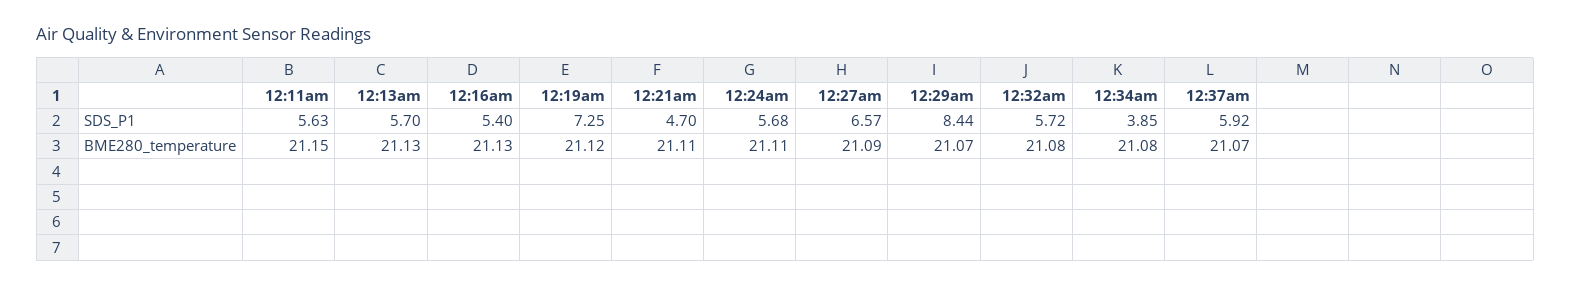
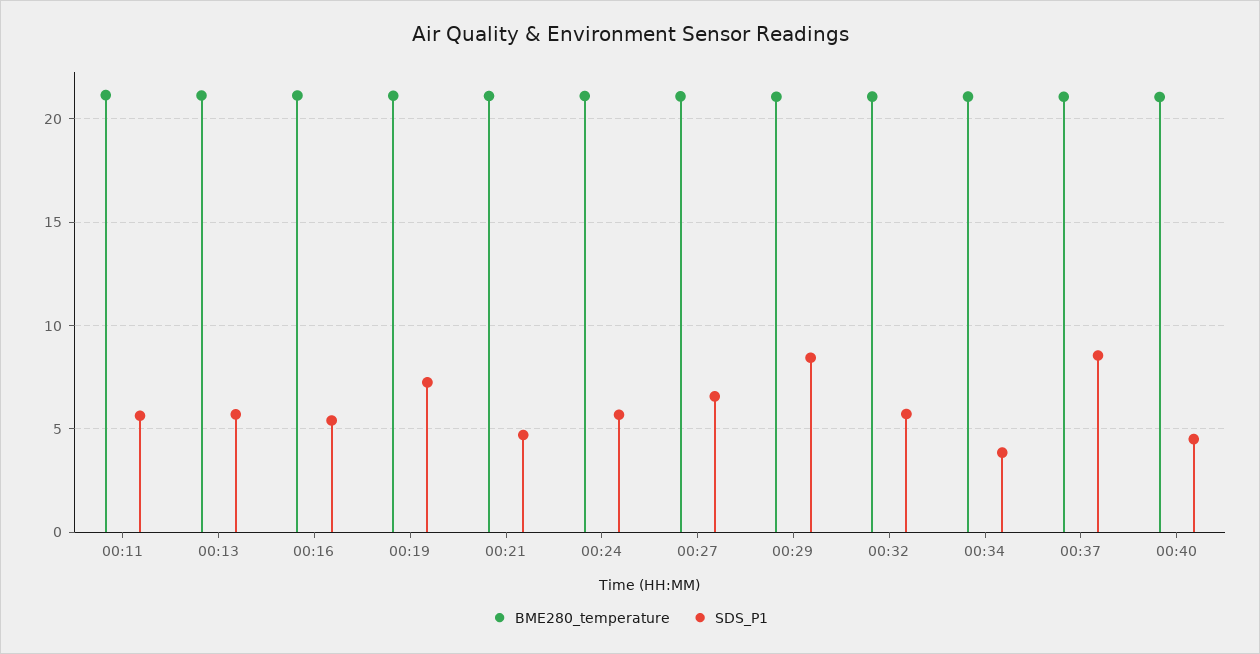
SDS_P1, 12:37am: 5.92 -> 8.5
BME280_temperature, 00:40: none -> 21
SDS_P1, 00:40: none -> 4.5

